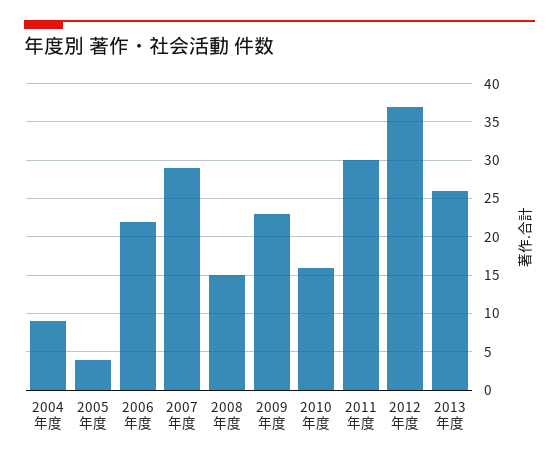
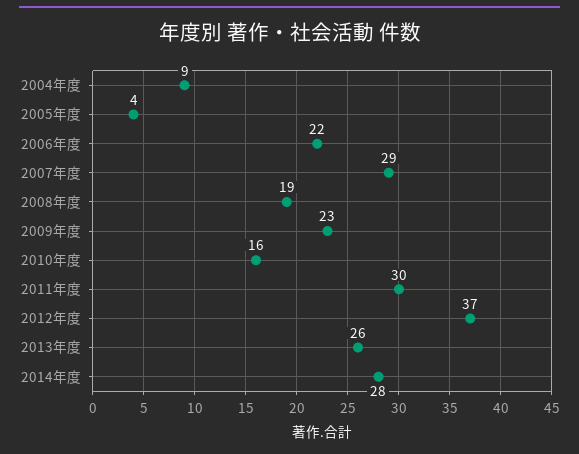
2008年度: 15 -> 19
2014年度: none -> 28

